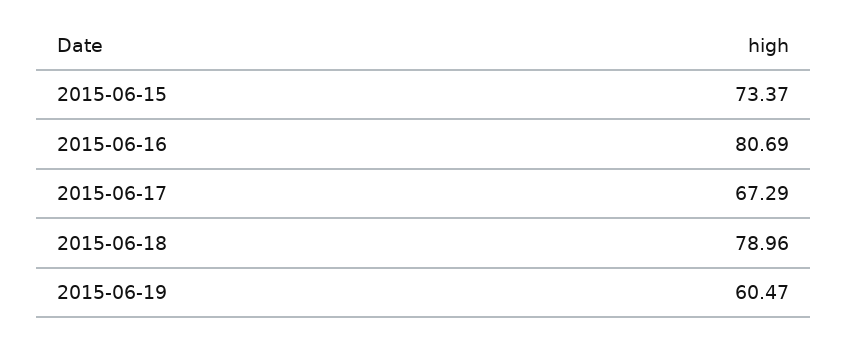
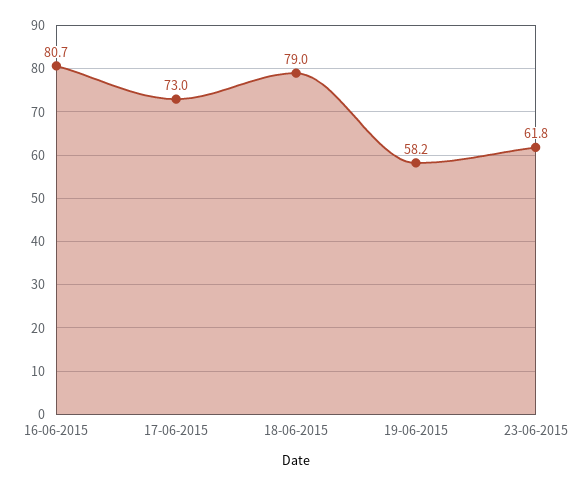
2015-06-15: 73.37 -> none
2015-06-17: 67.29 -> 73
2015-06-19: 60.47 -> 58.2
23-06-2015: none -> 61.8

